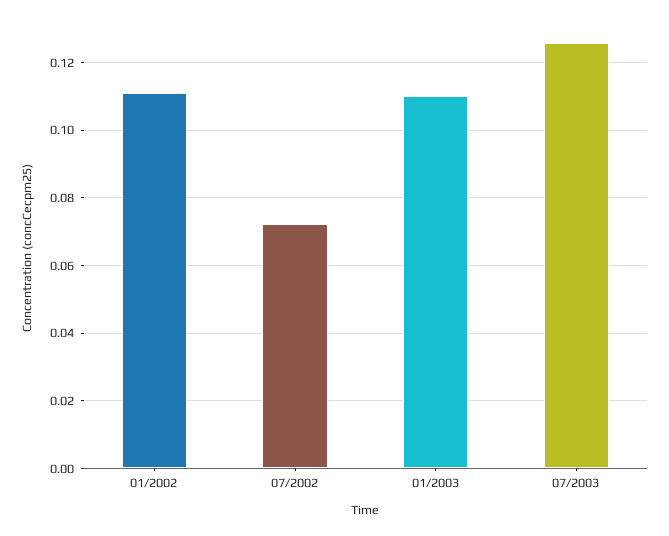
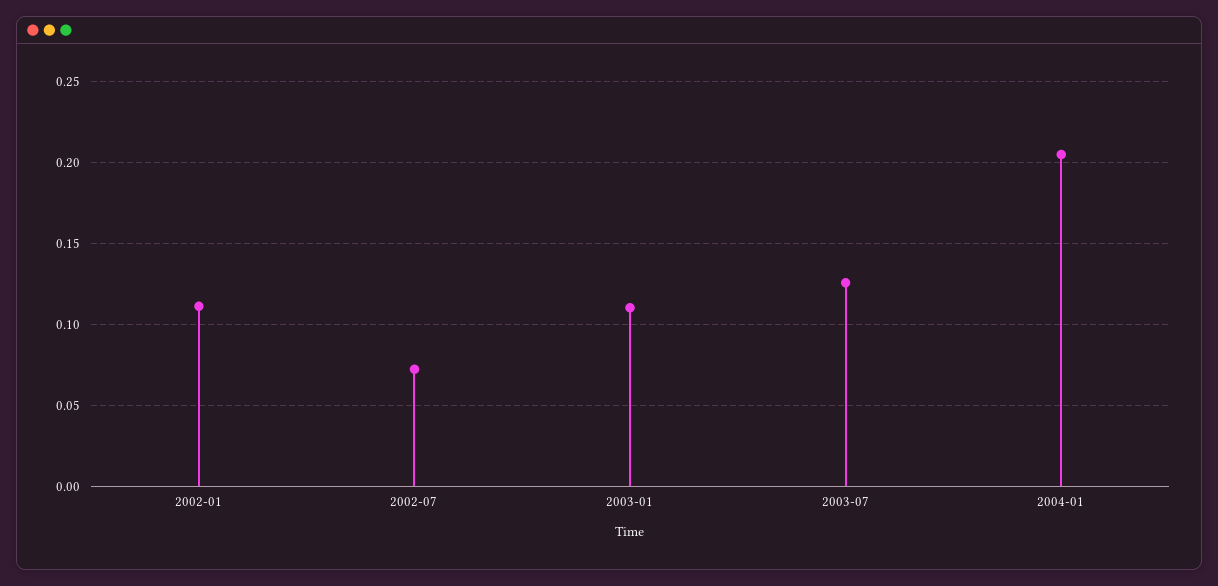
2004-01: none -> 0.205

